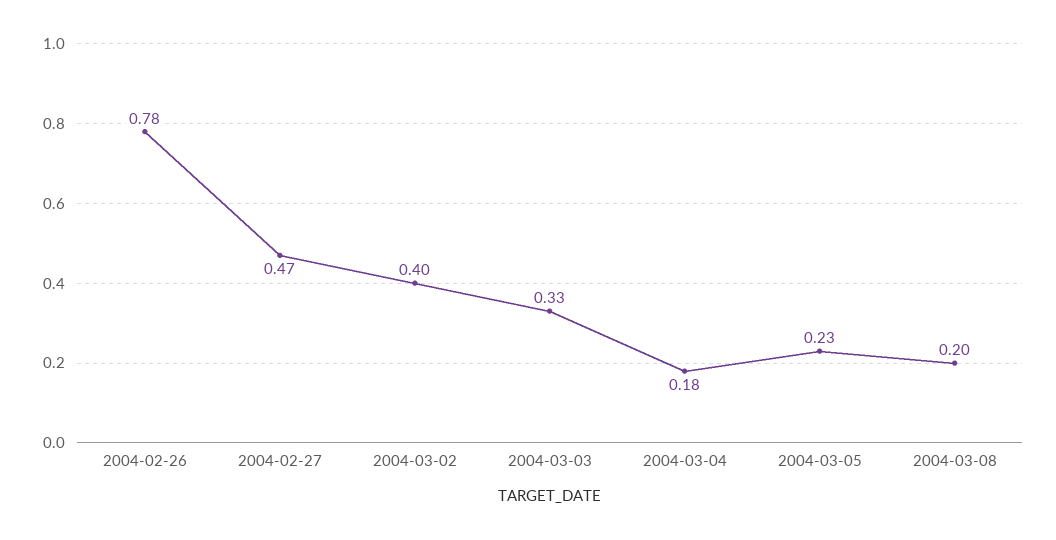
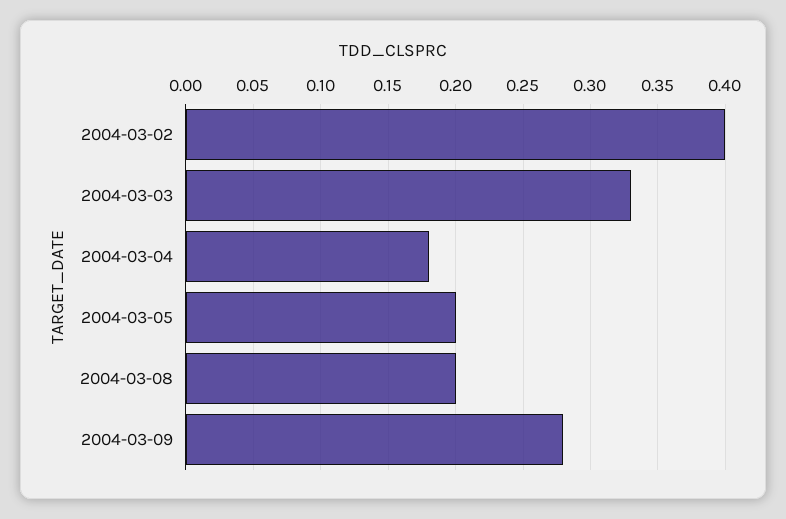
2004-02-26: 0.78 -> none
2004-02-27: 0.47 -> none
2004-03-05: 0.23 -> 0.2
2004-03-09: none -> 0.28

